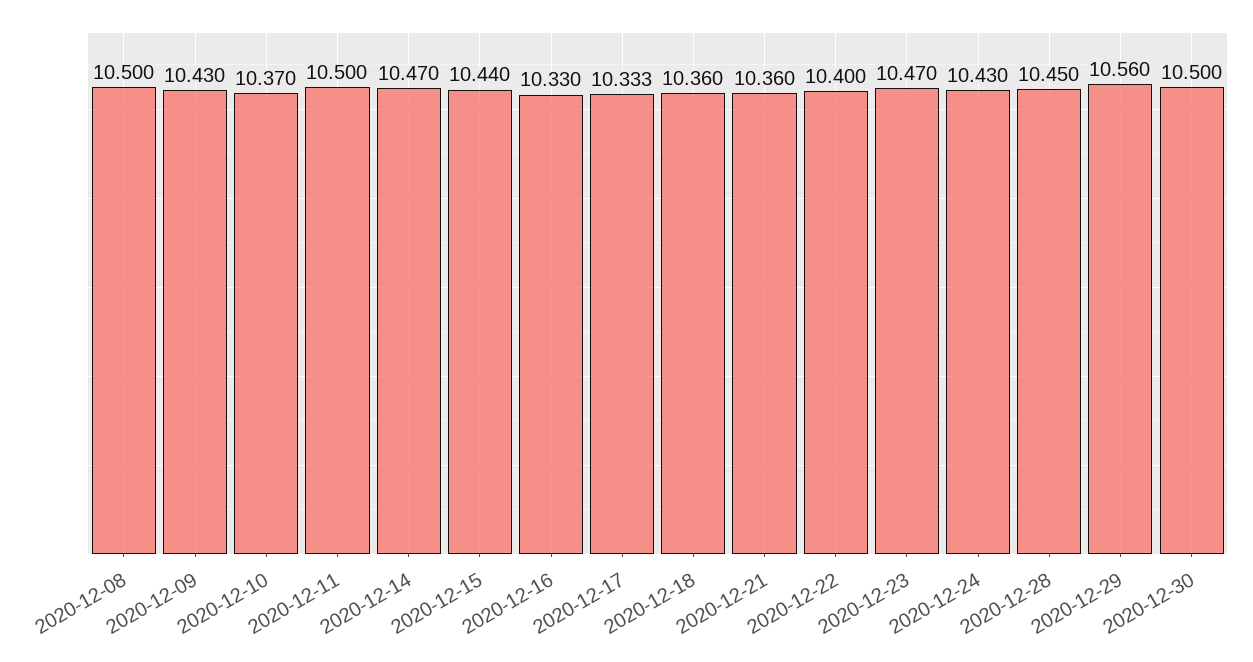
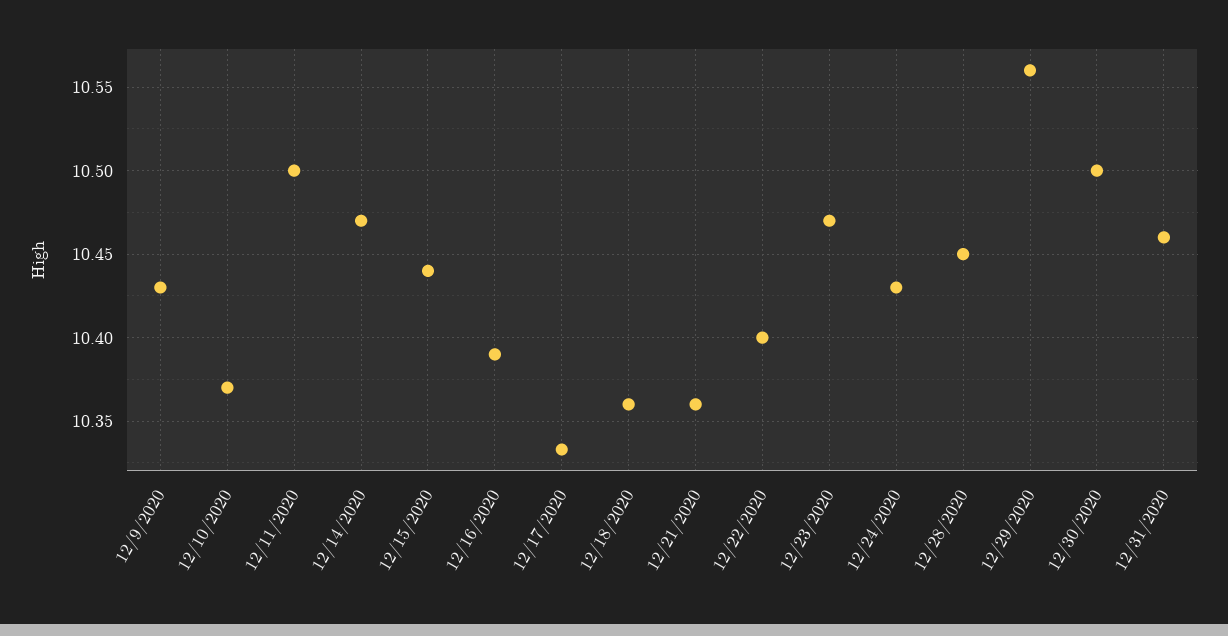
2020-12-08: 10.5 -> none
2020-12-16: 10.33 -> 10.39
12/31/2020: none -> 10.46

